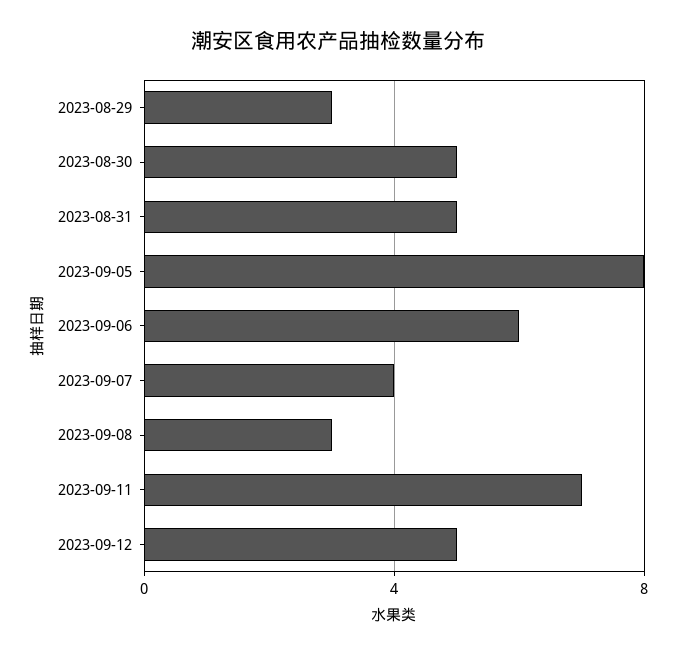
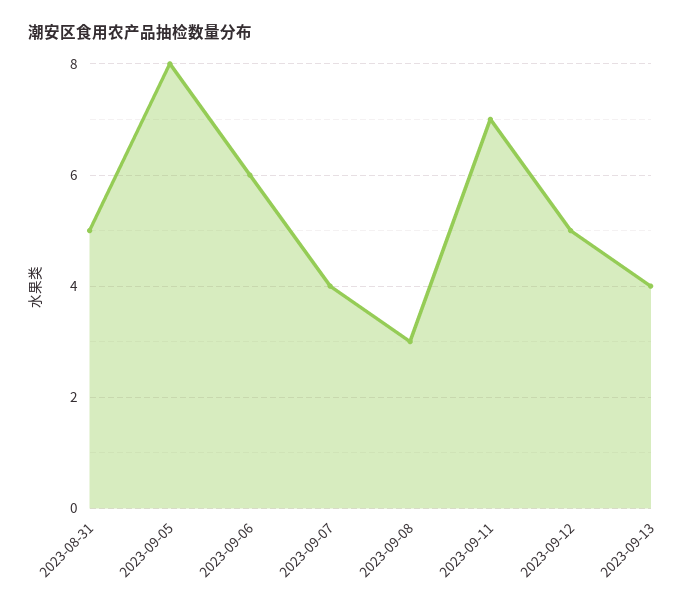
2023-08-29: 3 -> none
2023-08-30: 5 -> none
2023-09-13: none -> 4

